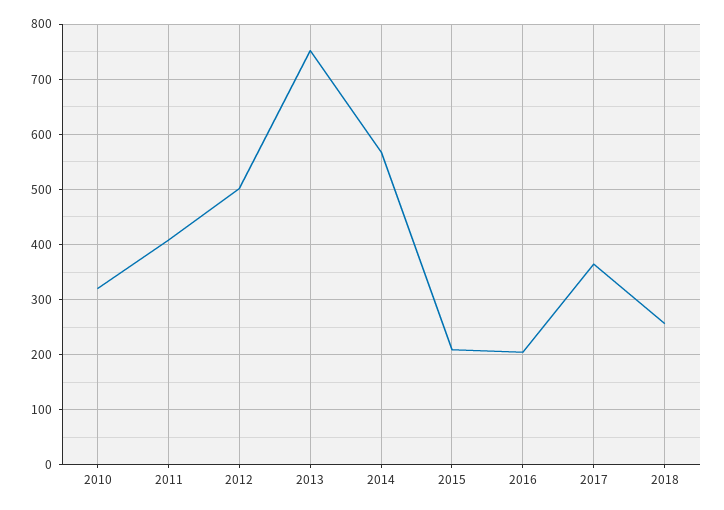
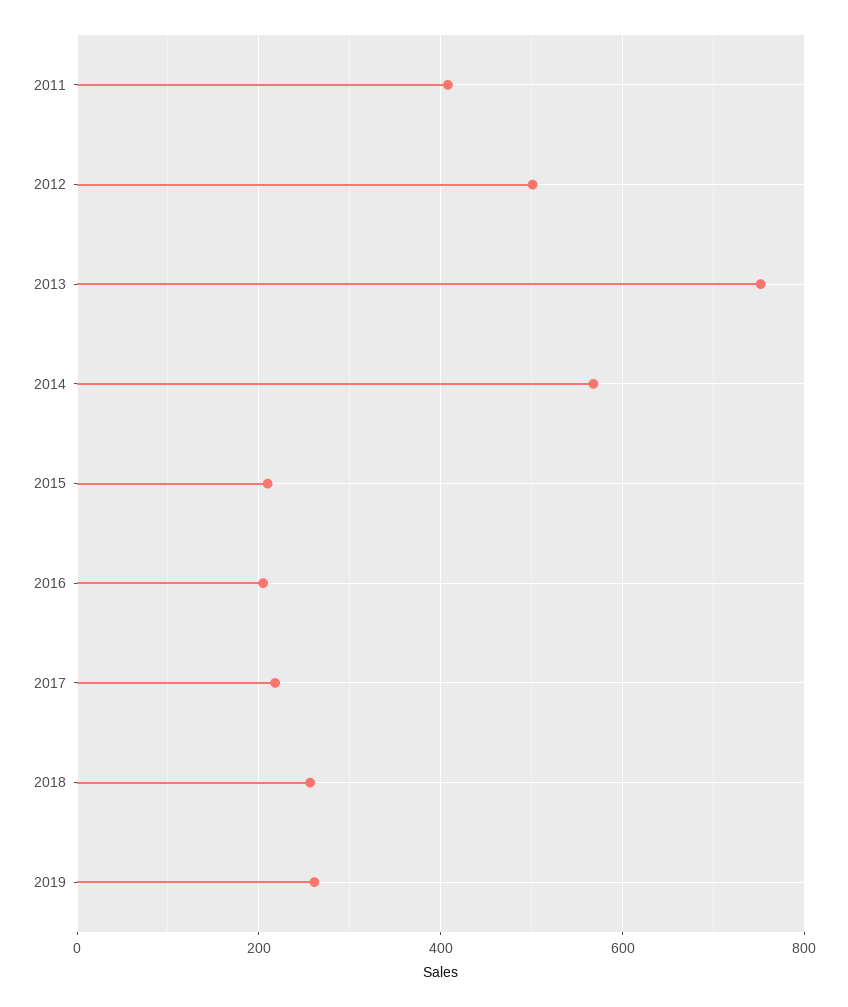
2010: 320 -> none
2017: 360 -> 220
2019: none -> 260

